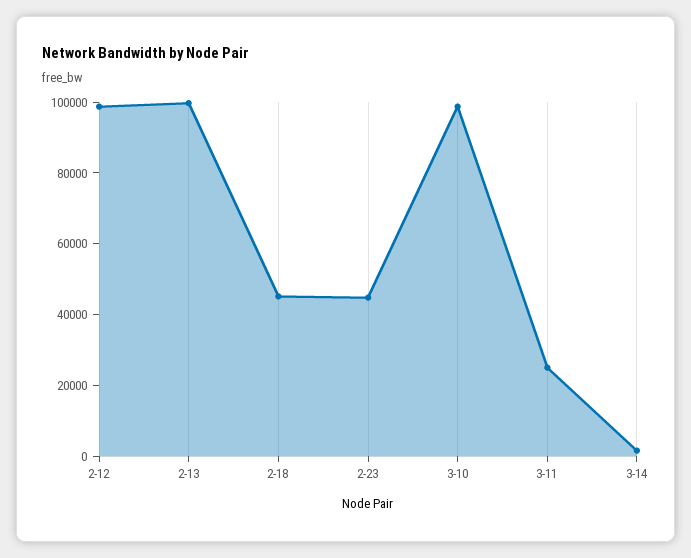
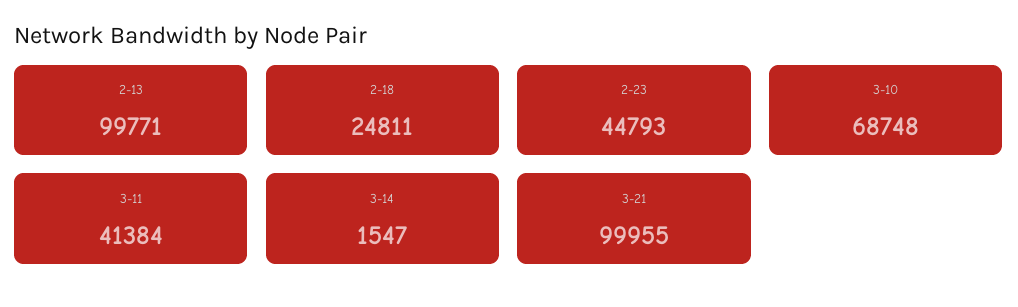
2-12: 100000 -> none
2-18: 45000 -> 24811
3-10: 100000 -> 68748
3-11: 25000 -> 41384
3-21: none -> 99955

